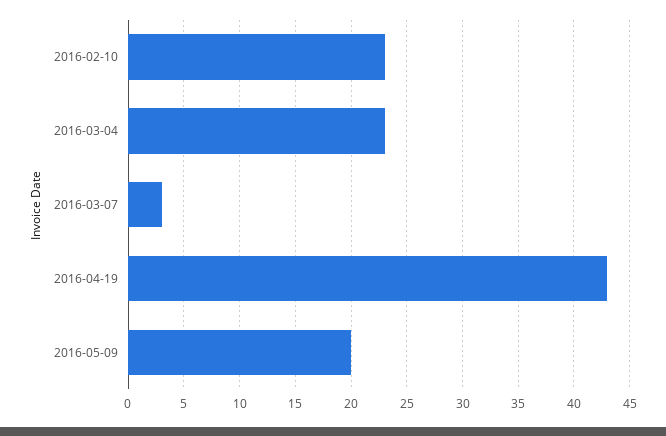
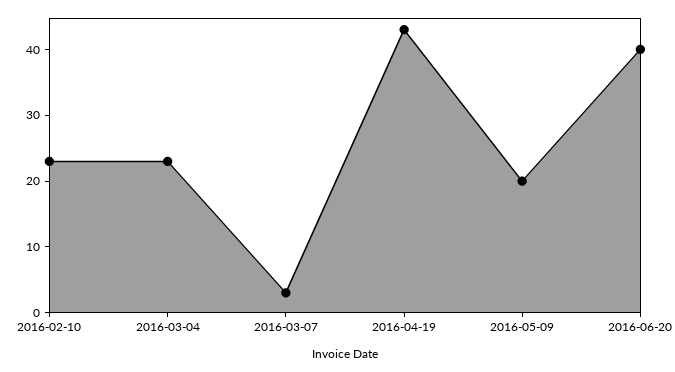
2016-06-20: none -> 40

